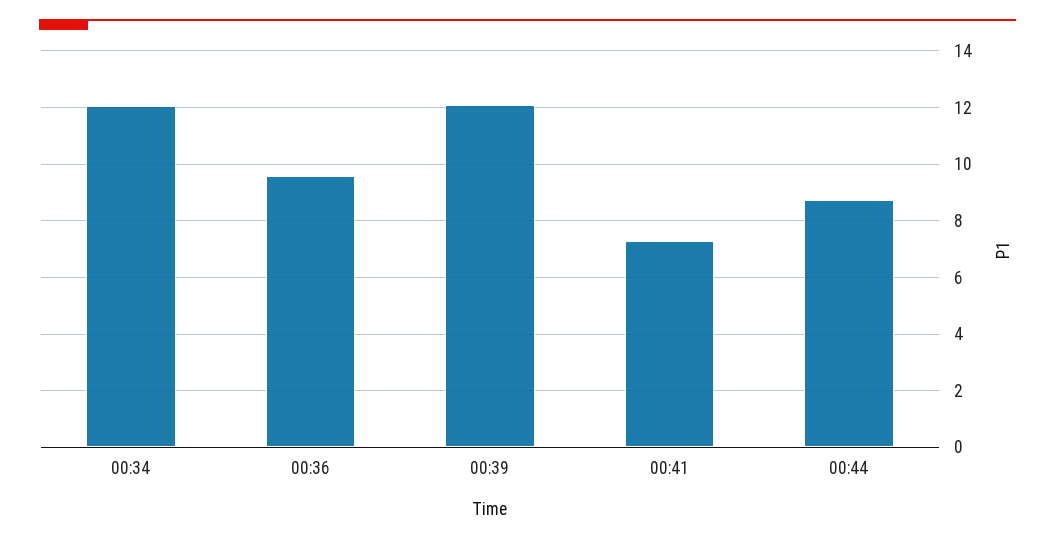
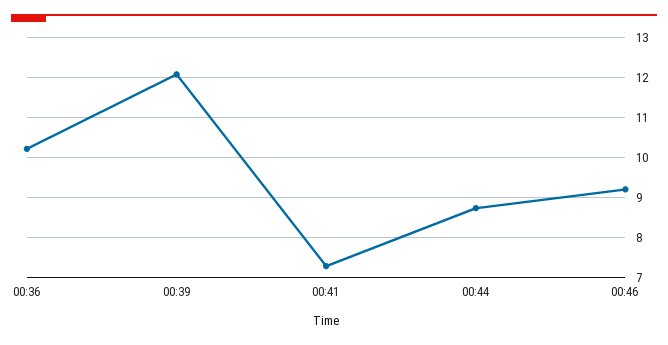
00:34: 12 -> none
00:36: 9.5 -> 10.2
00:46: none -> 9.2

